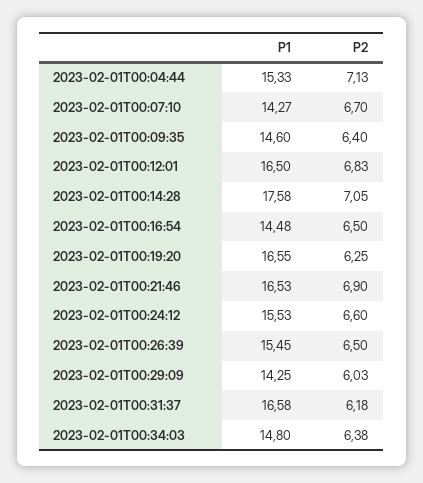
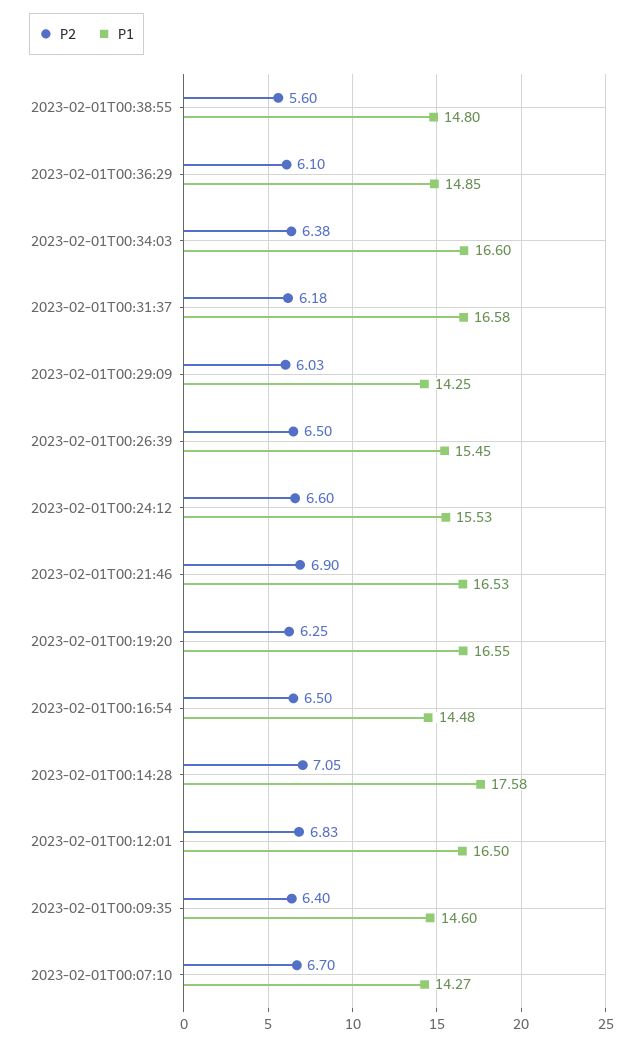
P1, 2023-02-01T00:04:44: 15.33 -> none
P2, 2023-02-01T00:04:44: 7.13 -> none
P1, 2023-02-01T00:34:03: 14.8 -> 16.6
P2, 2023-02-01T00:38:55: none -> 5.6
P1, 2023-02-01T00:38:55: none -> 14.8
P2, 2023-02-01T00:36:29: none -> 6.1
P1, 2023-02-01T00:36:29: none -> 14.85

